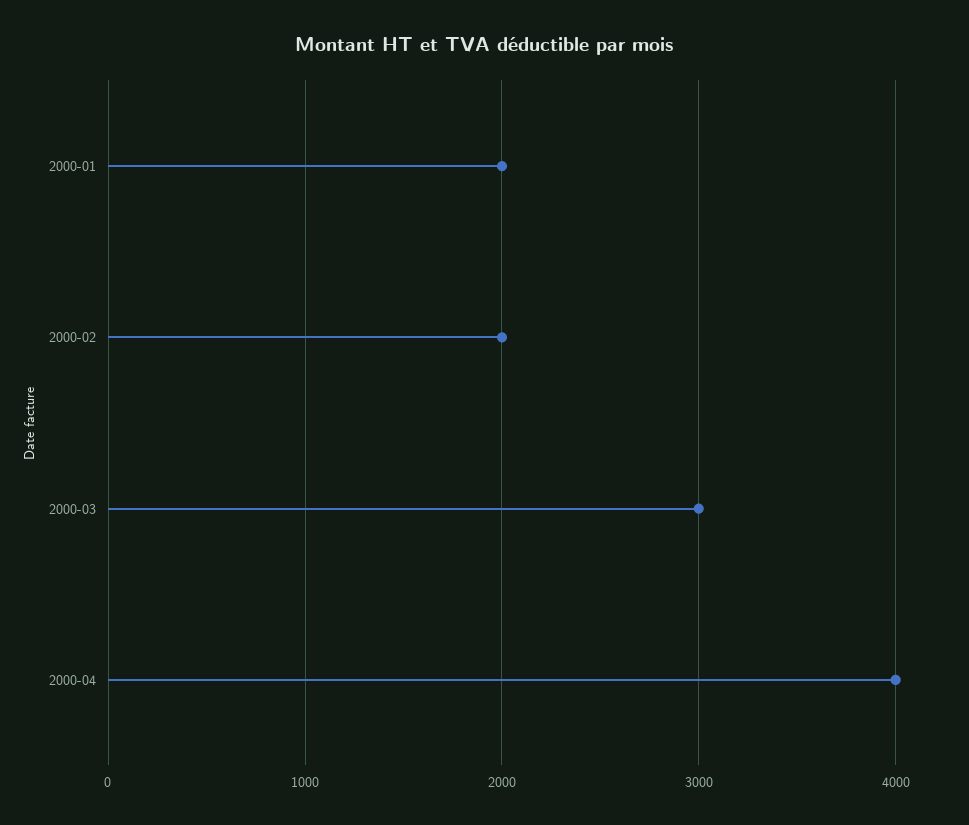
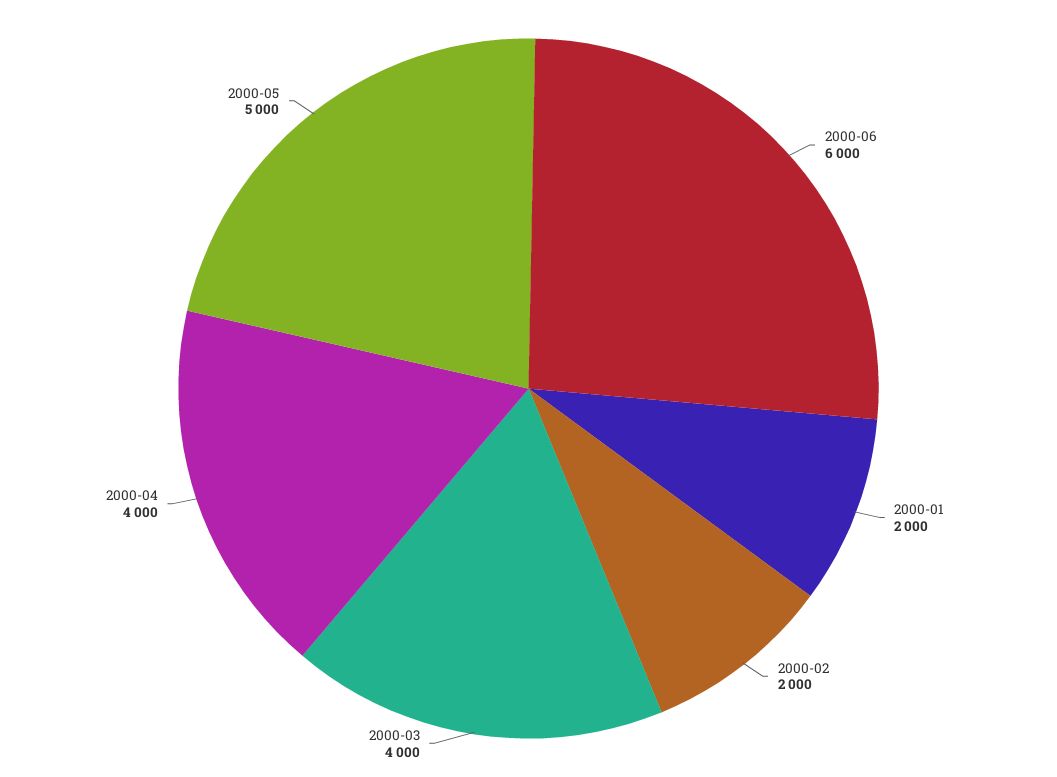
2000-03: 3000 -> 4000
2000-06: none -> 6000
2000-05: none -> 5000

